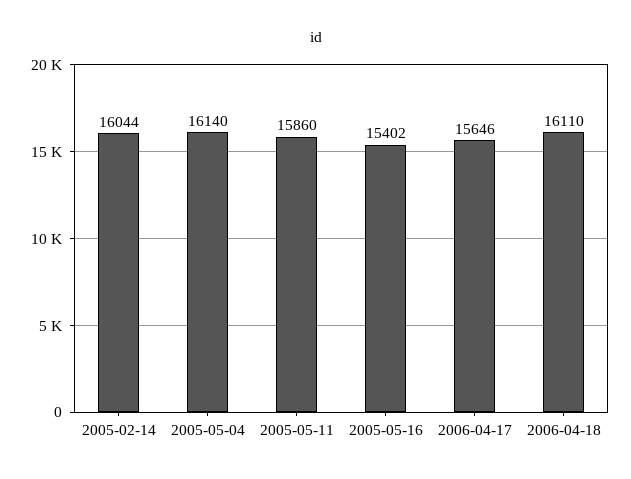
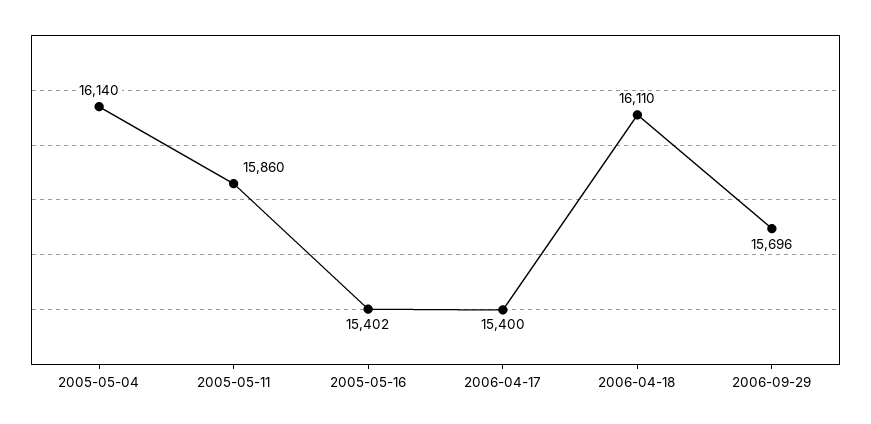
2005-02-14: 16044 -> none
2006-04-17: 15646 -> 15400
2006-09-29: none -> 15696

